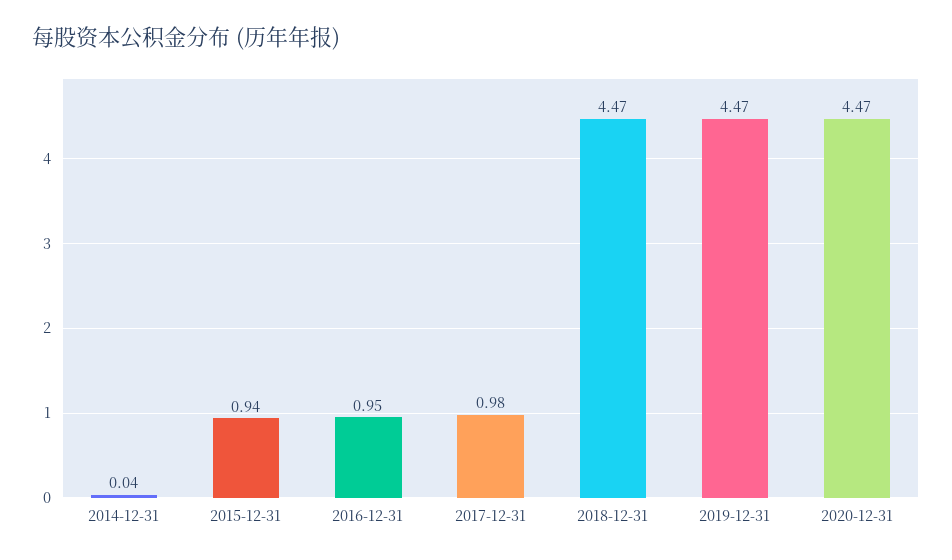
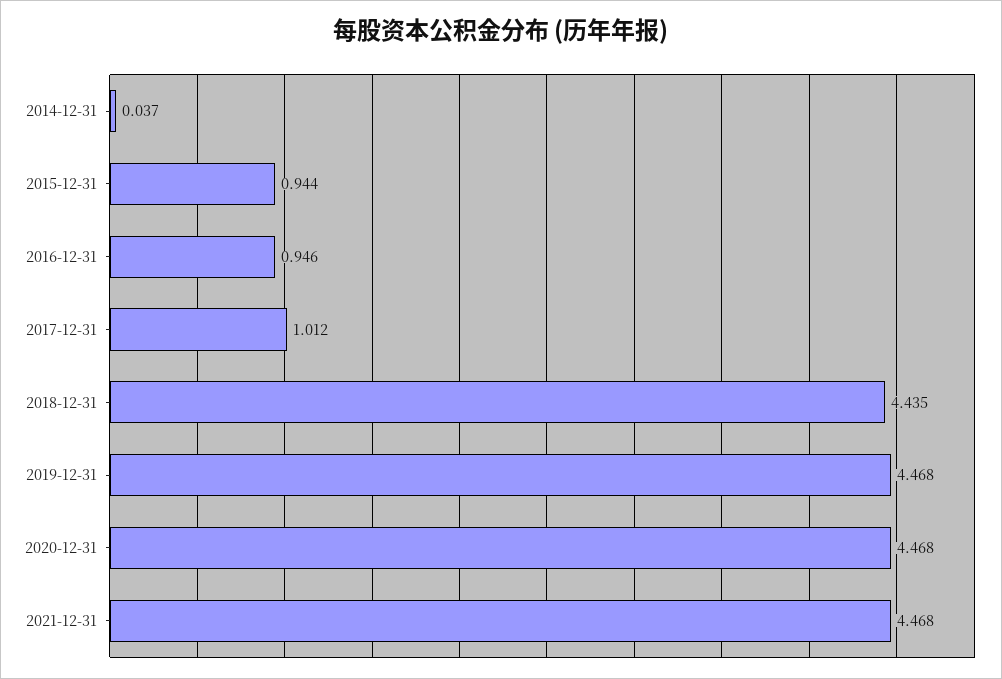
2017-12-31: 0.98 -> 1.012
2018-12-31: 4.47 -> 4.435
2021-12-31: none -> 4.468

